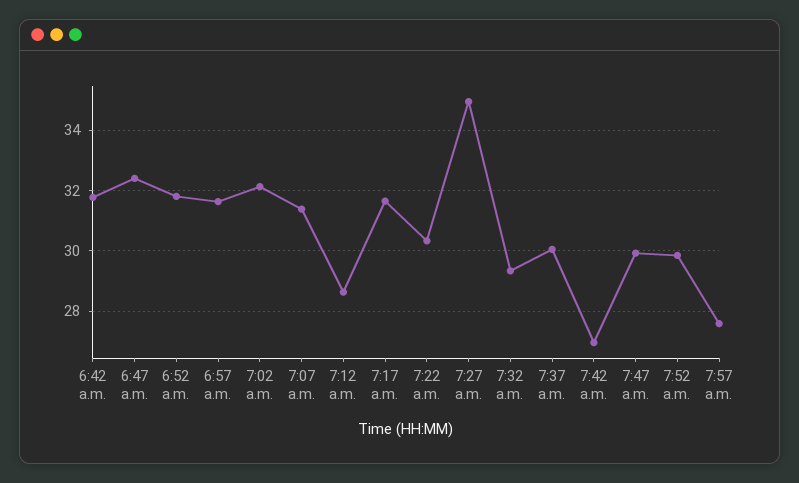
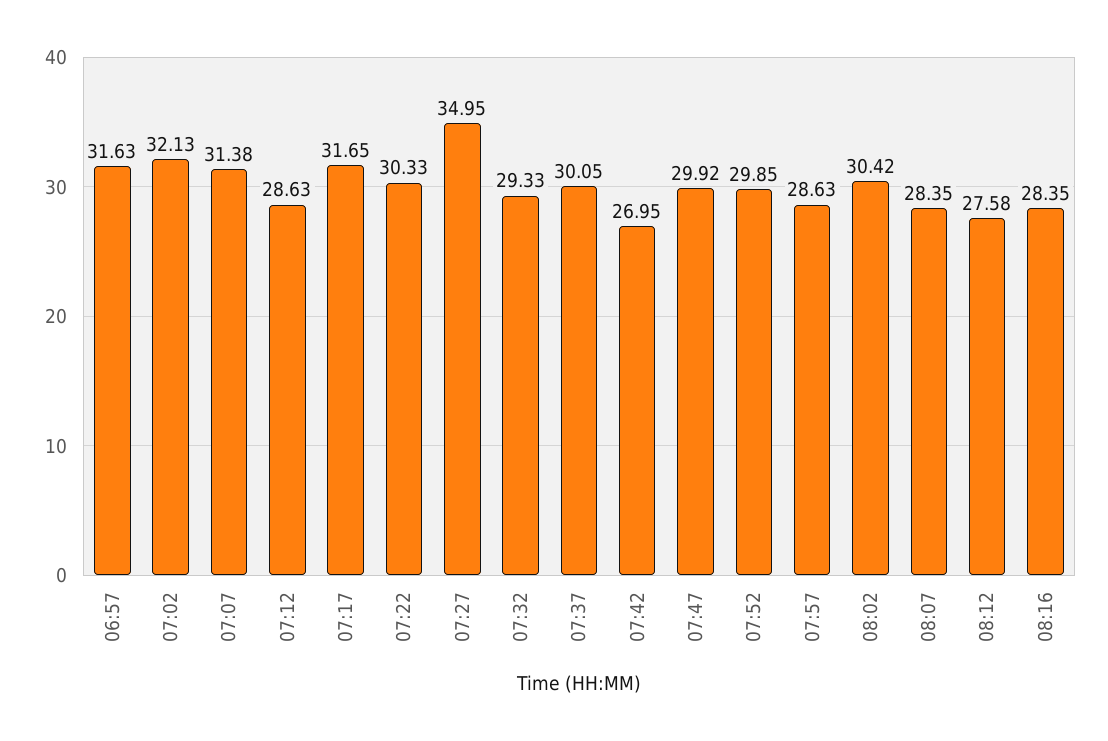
6:42 a.m.: 31.8 -> none
6:47 a.m.: 32.4 -> none
6:52 a.m.: 31.8 -> none
7:57 a.m.: 27.6 -> 28.63
08:02: none -> 30.42
08:07: none -> 28.35
08:12: none -> 27.58
08:16: none -> 28.35

